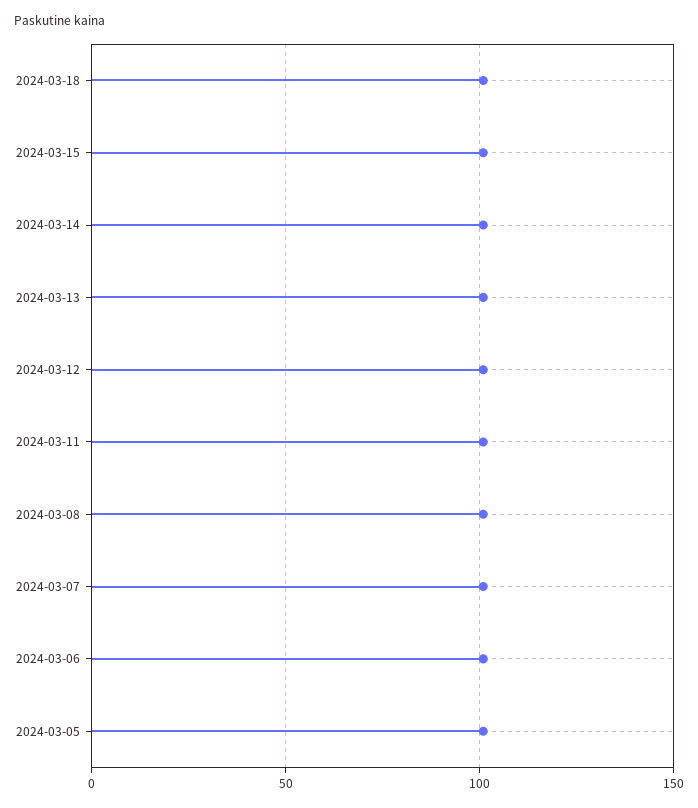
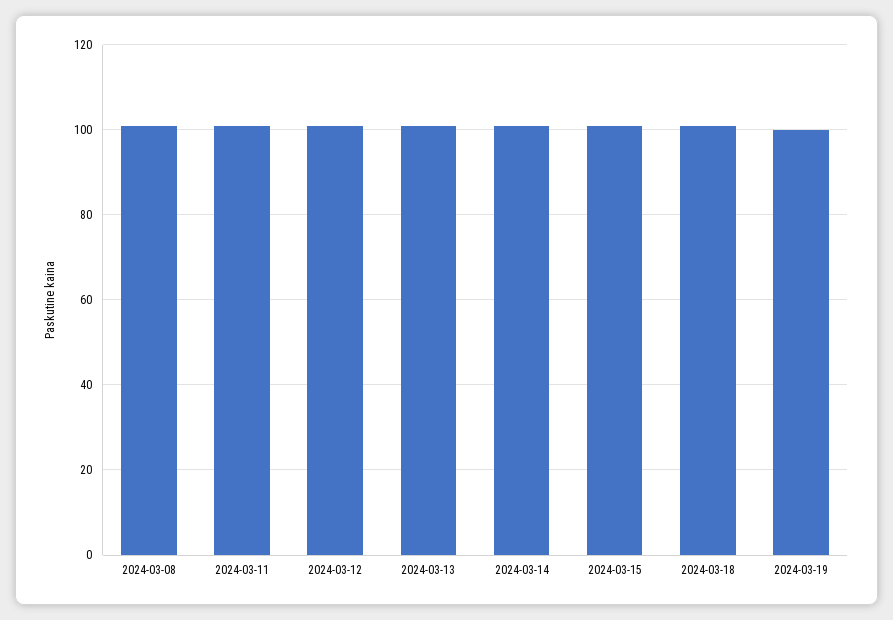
2024-03-07: 100 -> none
2024-03-06: 100 -> none
2024-03-05: 100 -> none
2024-03-19: none -> 100

